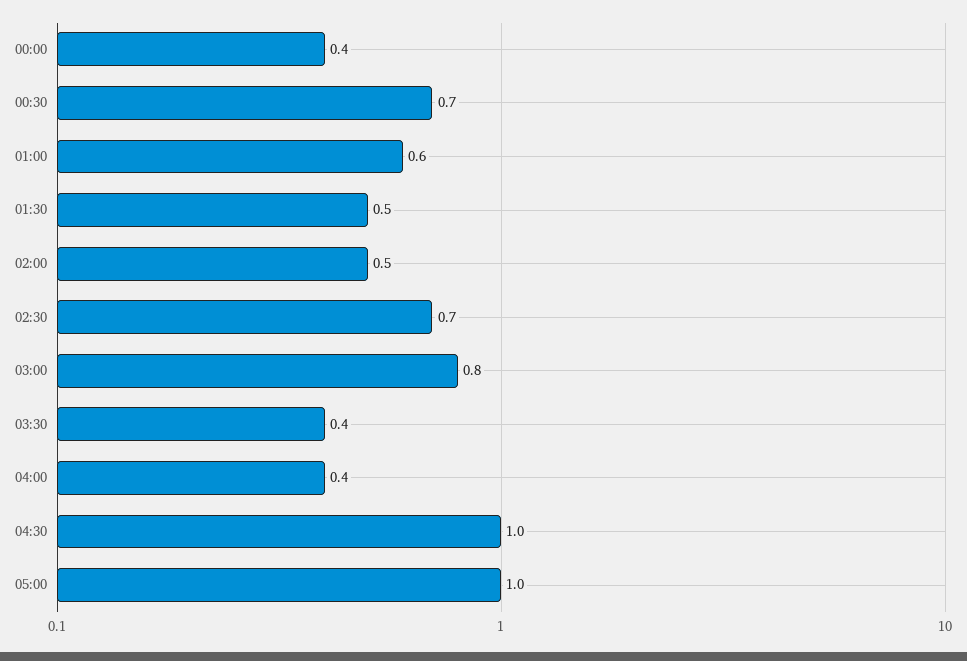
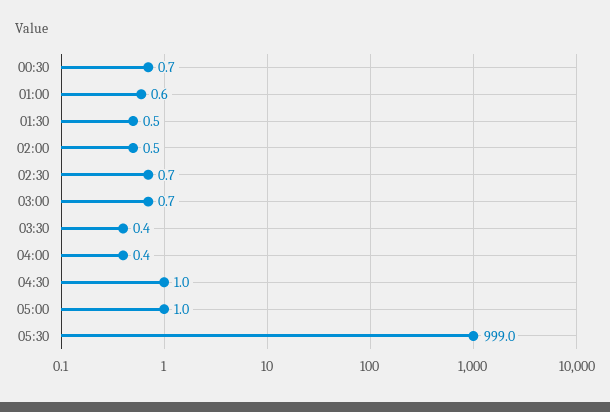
00:00: 0.4 -> none
03:00: 0.8 -> 0.7
05:30: none -> 999

